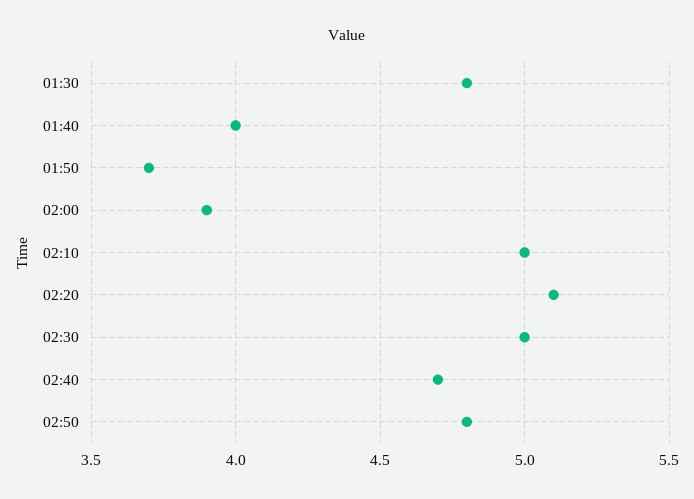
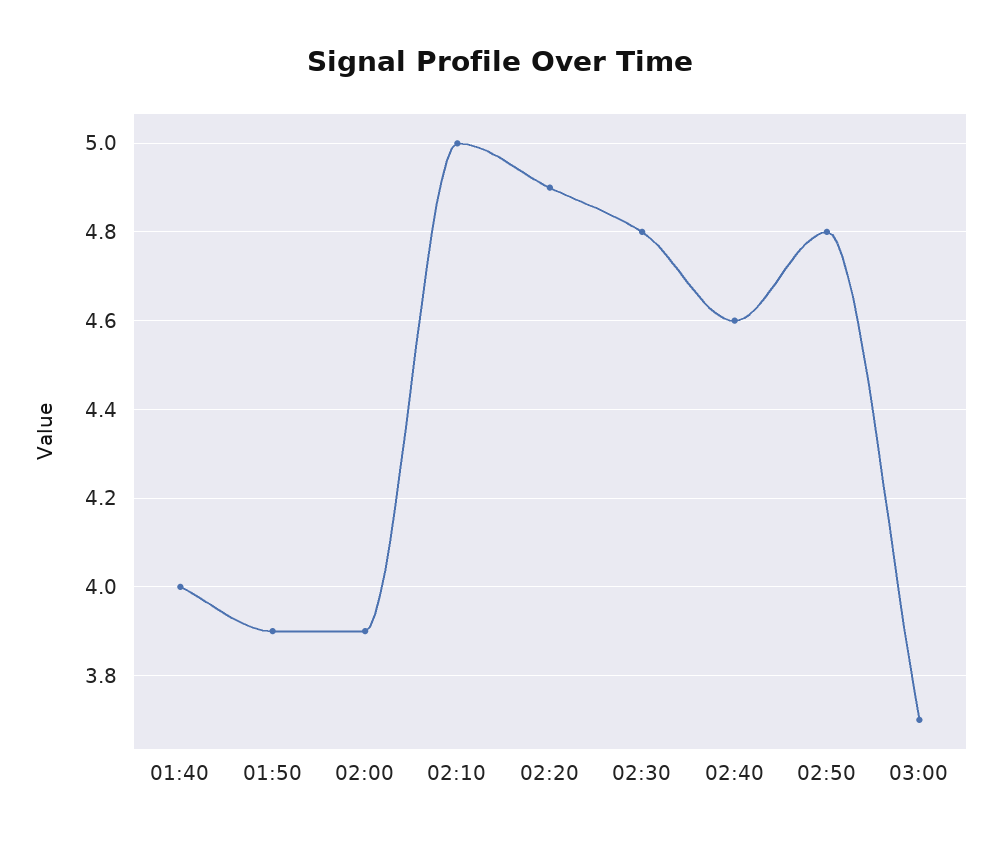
01:30: 4.8 -> none
01:50: 3.7 -> 3.9
02:20: 5.1 -> 4.9
02:30: 5 -> 4.8
02:40: 4.7 -> 4.6
03:00: none -> 3.7

